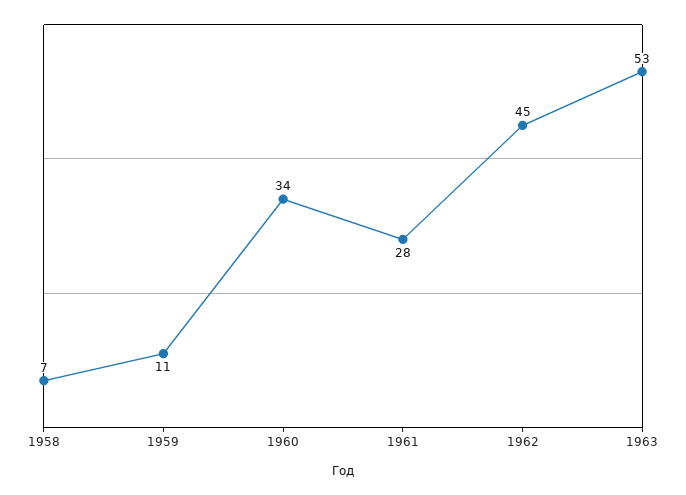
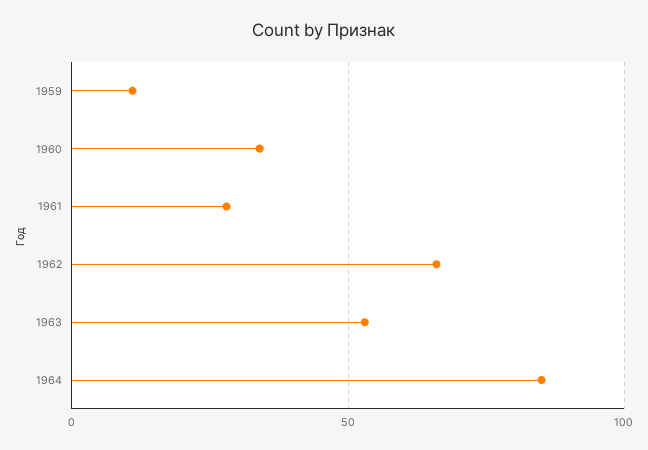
1958: 7 -> none
1962: 45 -> 65
1964: none -> 85

